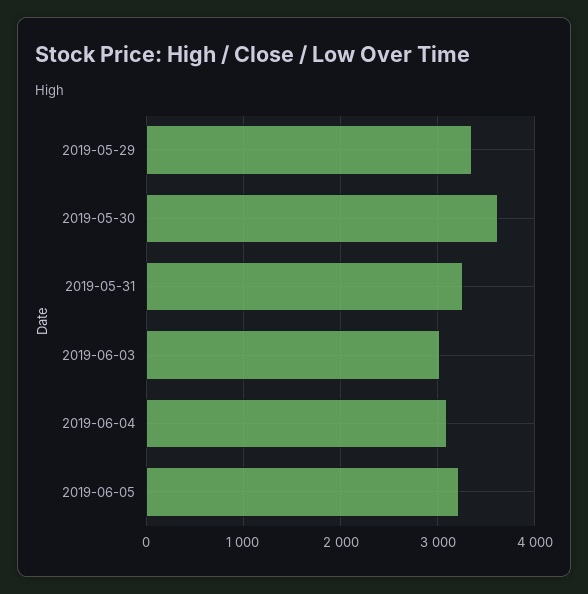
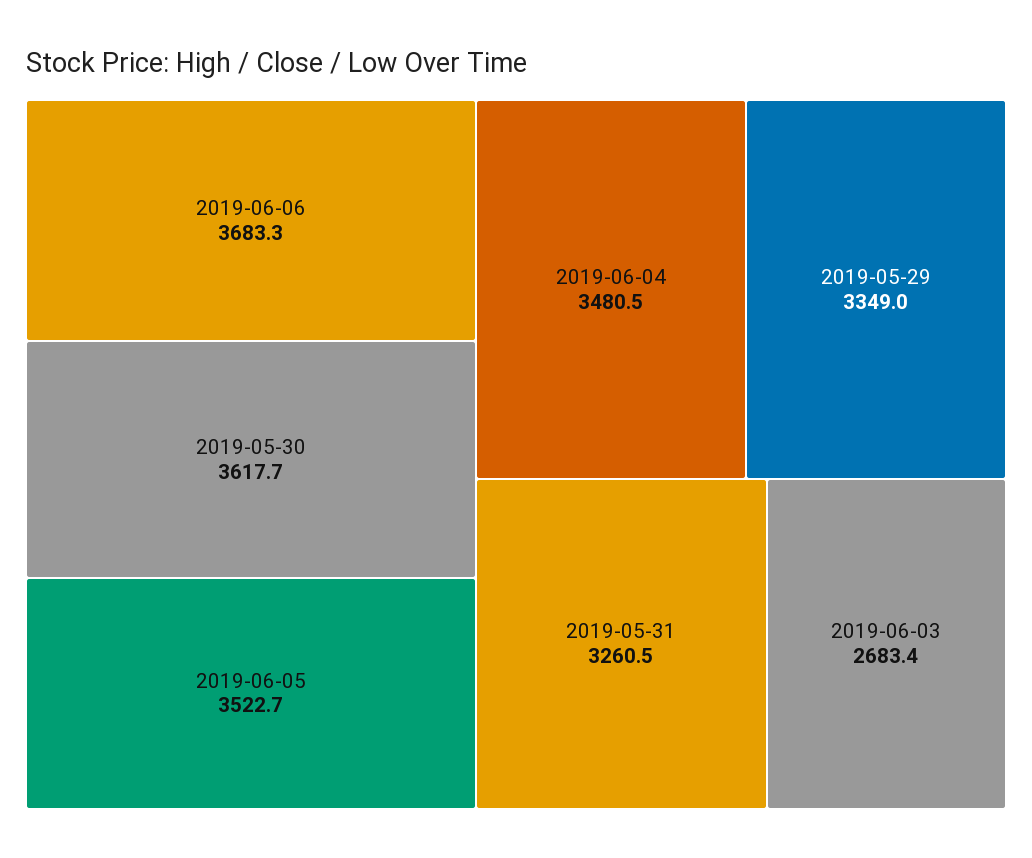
2019-06-03: 3000 -> 2683.4
2019-06-04: 3100 -> 3480.5
2019-06-05: 3200 -> 3522.7
2019-06-06: none -> 3683.3

